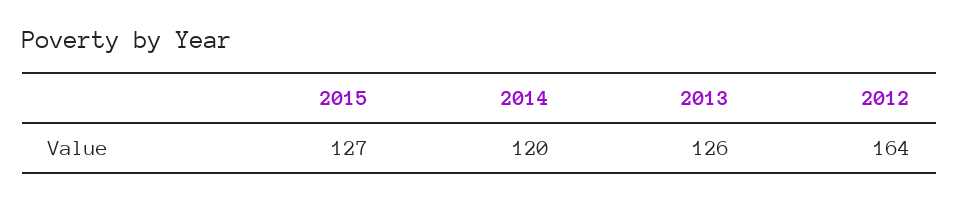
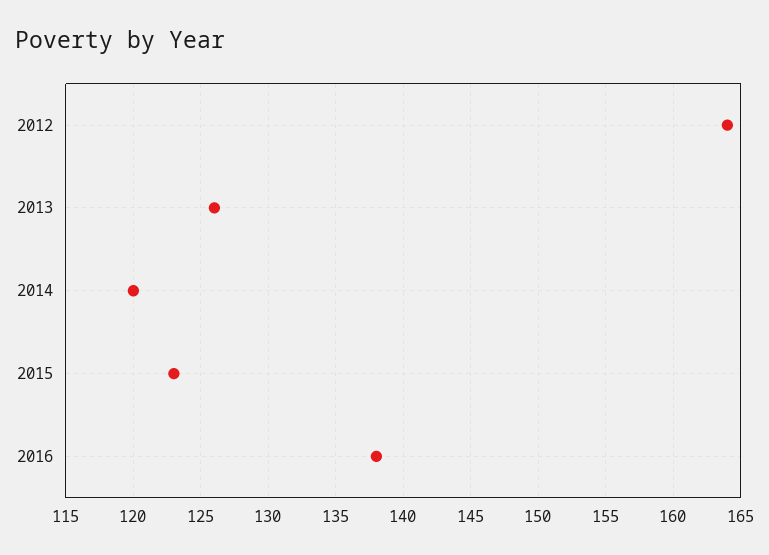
2015: 127 -> 123
2016: none -> 138

